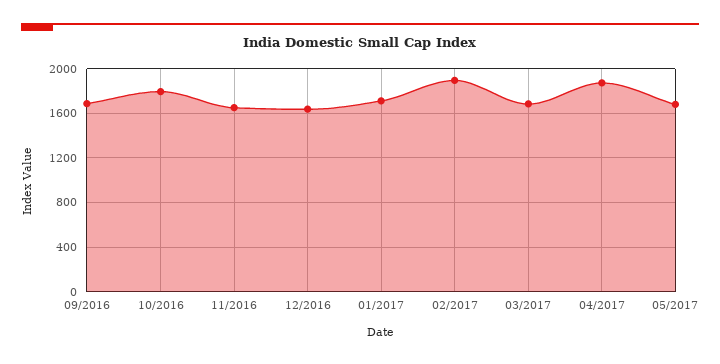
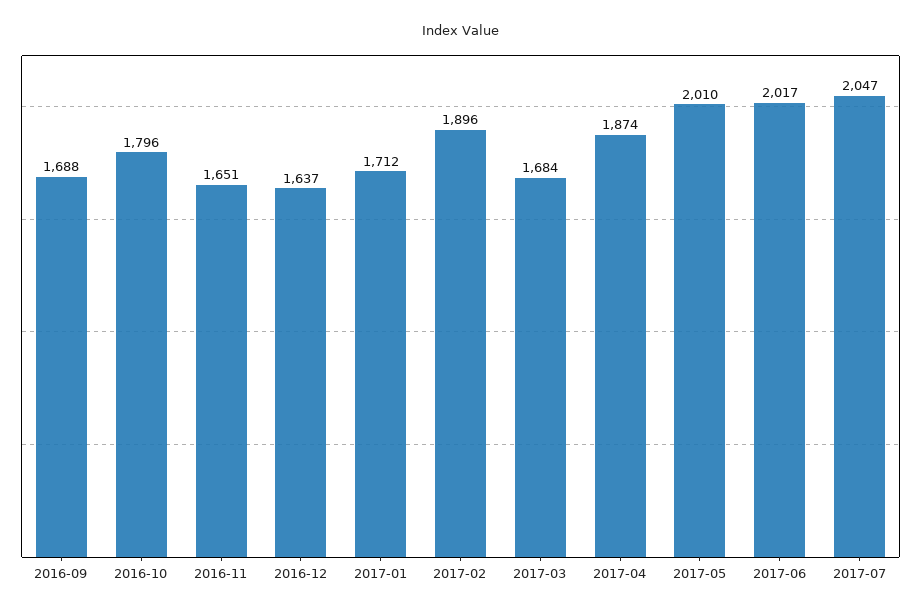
05/2017: 1700 -> 2010
2017-06: none -> 2017
2017-07: none -> 2047

